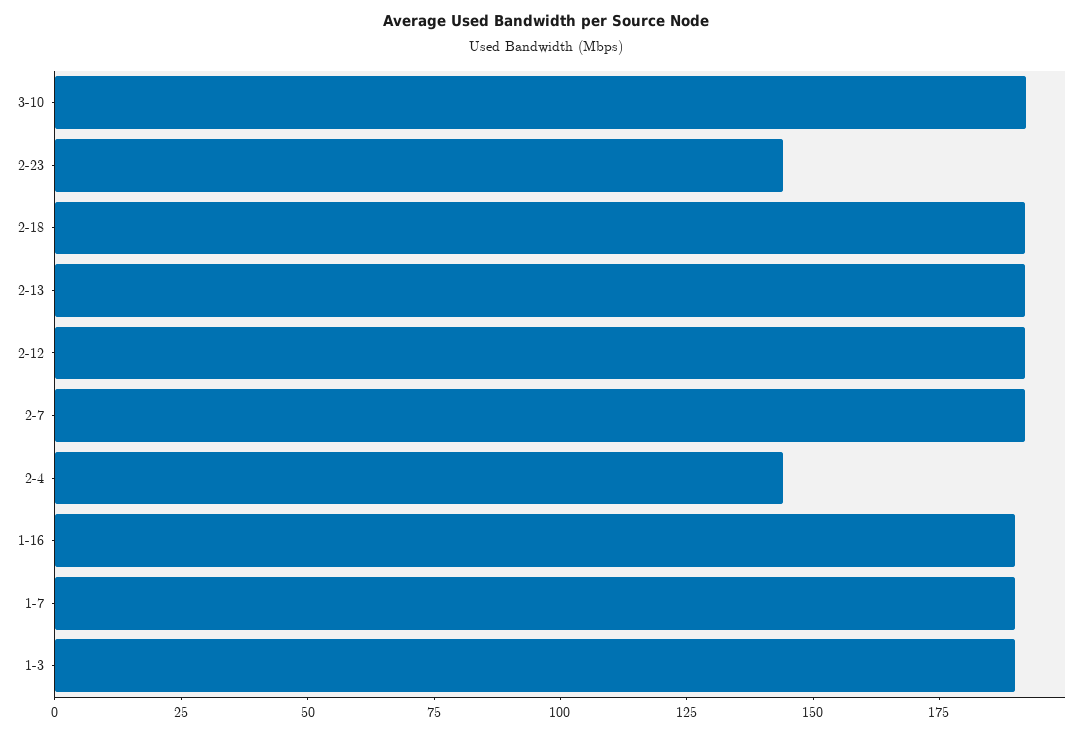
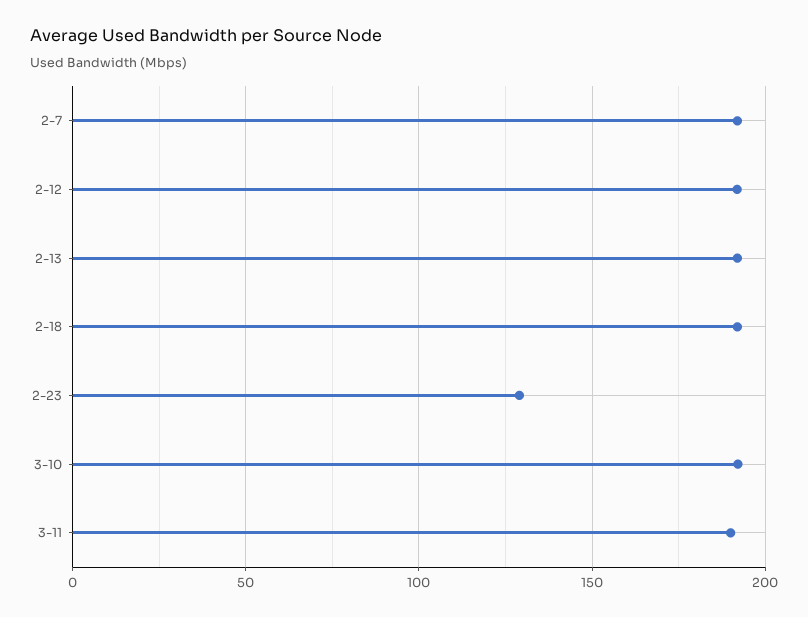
2-23: 145 -> 130
2-4: 145 -> none
1-16: 190 -> none
1-7: 190 -> none
1-3: 190 -> none
3-11: none -> 190

